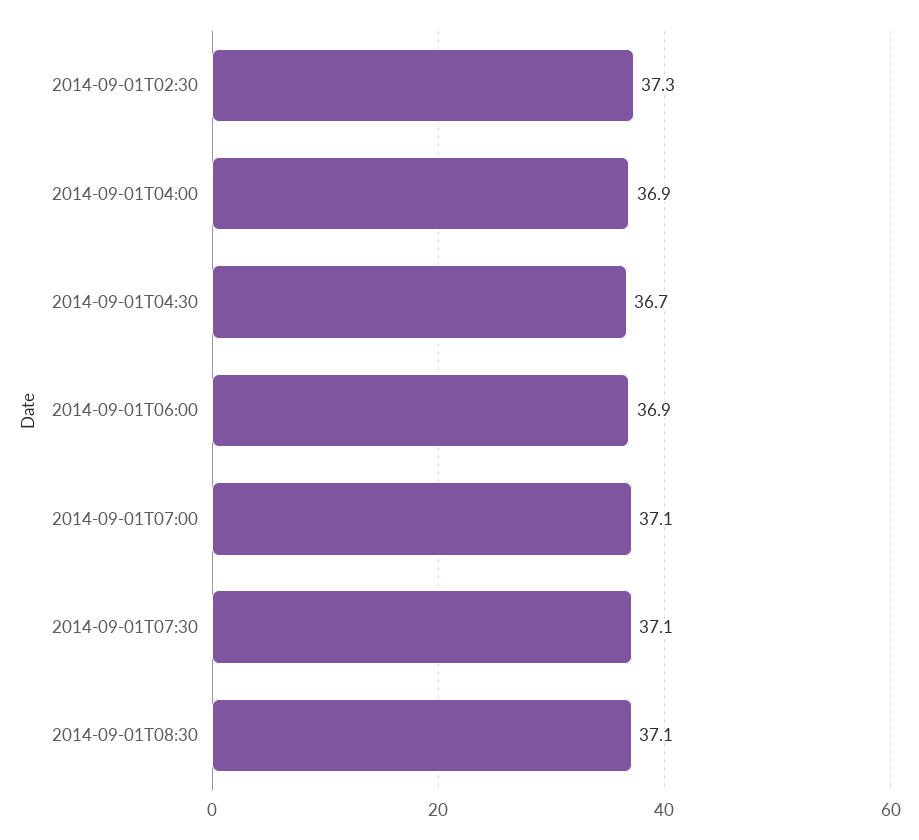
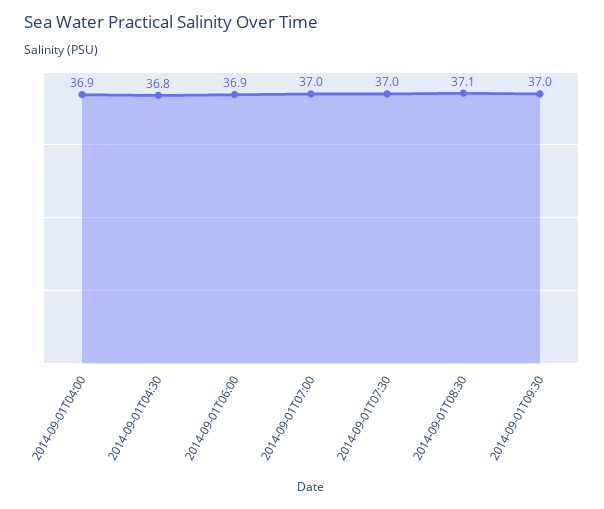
2014-09-01T02:30: 37.3 -> none
2014-09-01T04:30: 36.7 -> 36.8
2014-09-01T07:00: 37.1 -> 37
2014-09-01T07:30: 37.1 -> 37
2014-09-01T09:30: none -> 37

